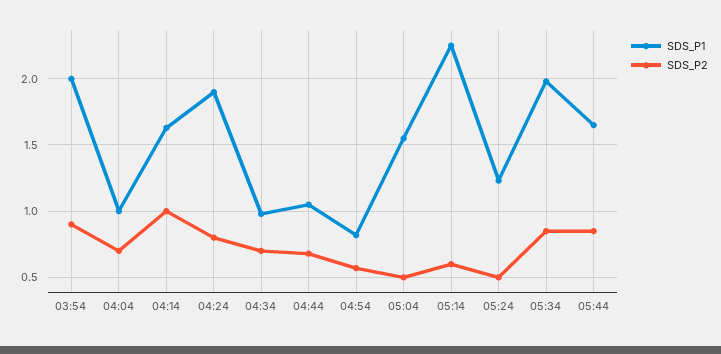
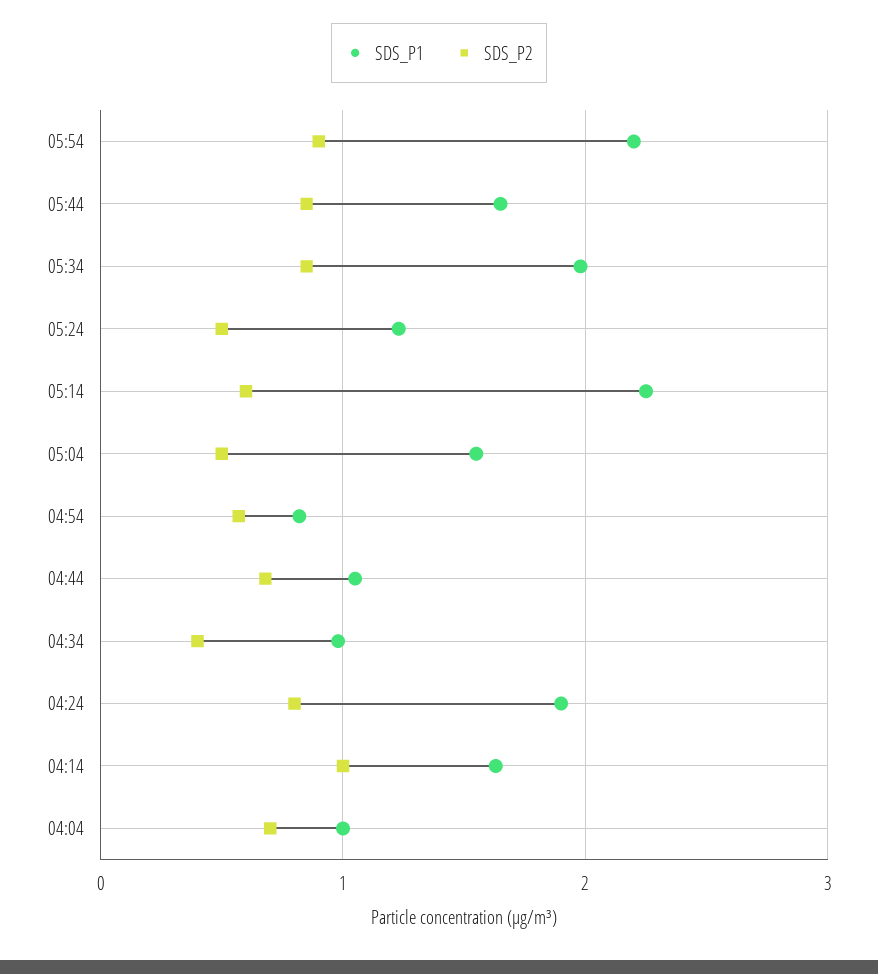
SDS_P1, 03:54: 2 -> none
SDS_P2, 03:54: 0.9 -> none
SDS_P2, 04:34: 0.7 -> 0.4
SDS_P1, 05:54: none -> 2.2
SDS_P2, 05:54: none -> 0.9

